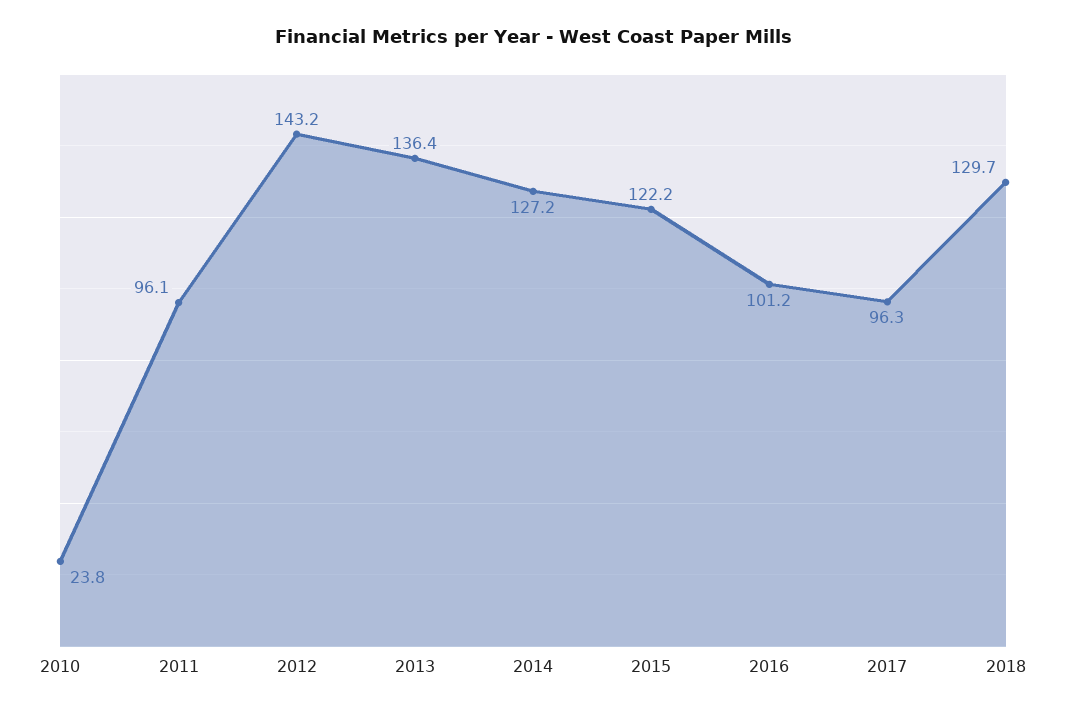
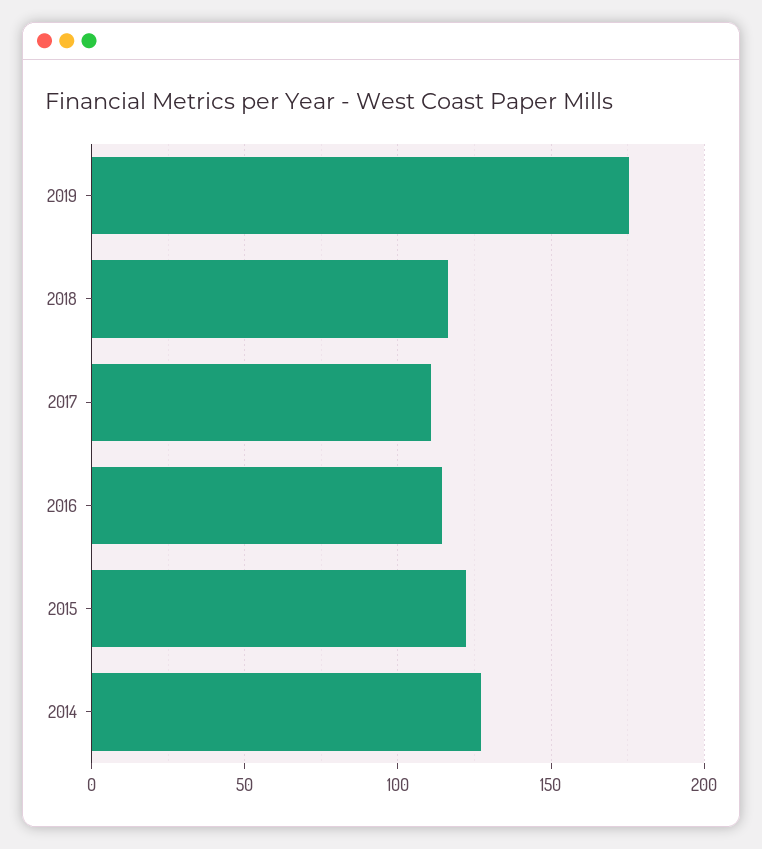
2010: 23.8 -> none
2011: 96.1 -> none
2012: 143.2 -> none
2013: 136.4 -> none
2016: 101.2 -> 115
2017: 96.3 -> 110
2018: 129.7 -> 115
2019: none -> 175

